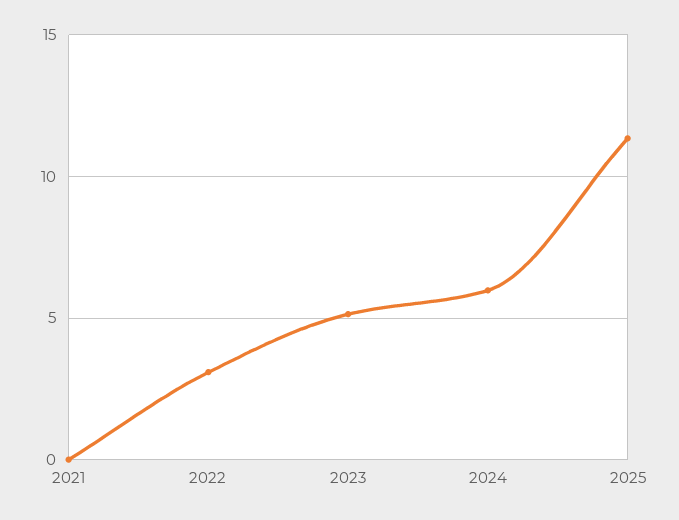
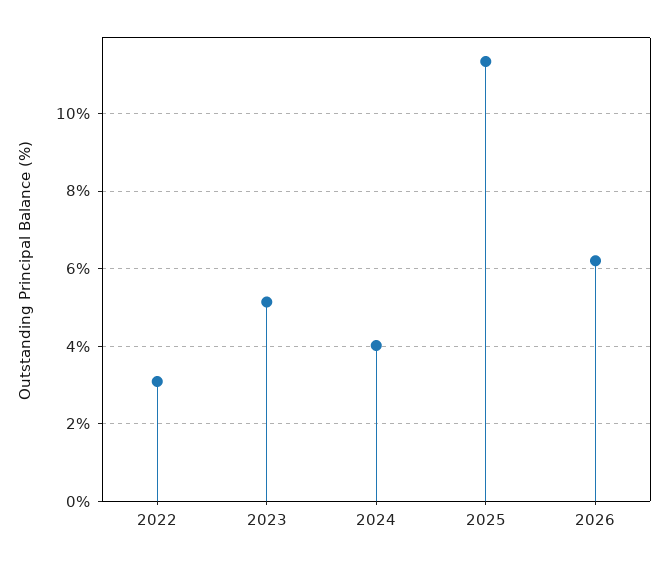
2021: 0 -> none
2024: 6 -> 4
2026: none -> 6.2

